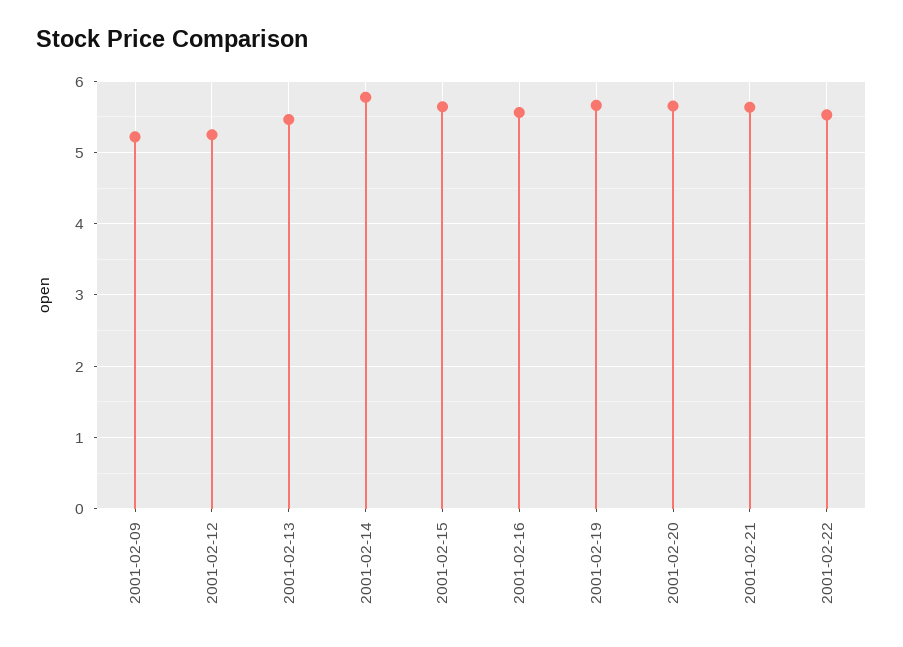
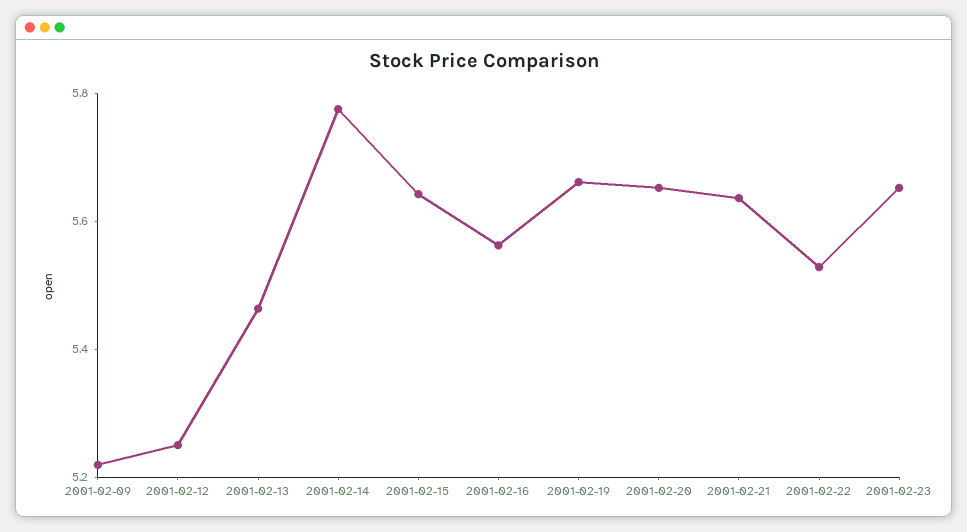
2001-02-23: none -> 5.65

